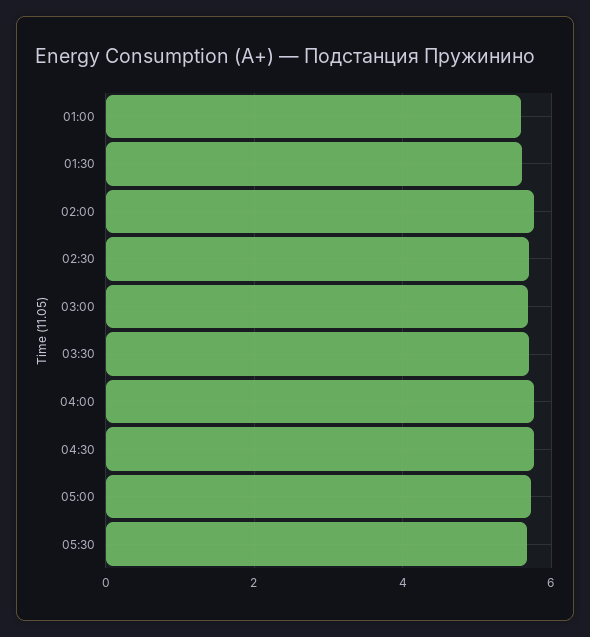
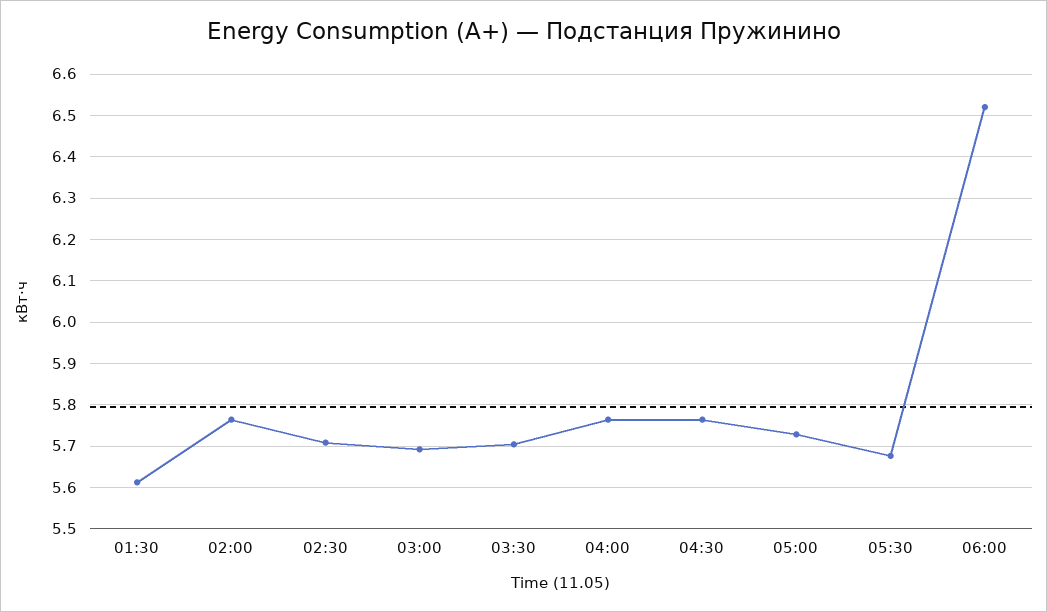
01:00: 5.6 -> none
06:00: none -> 6.52

